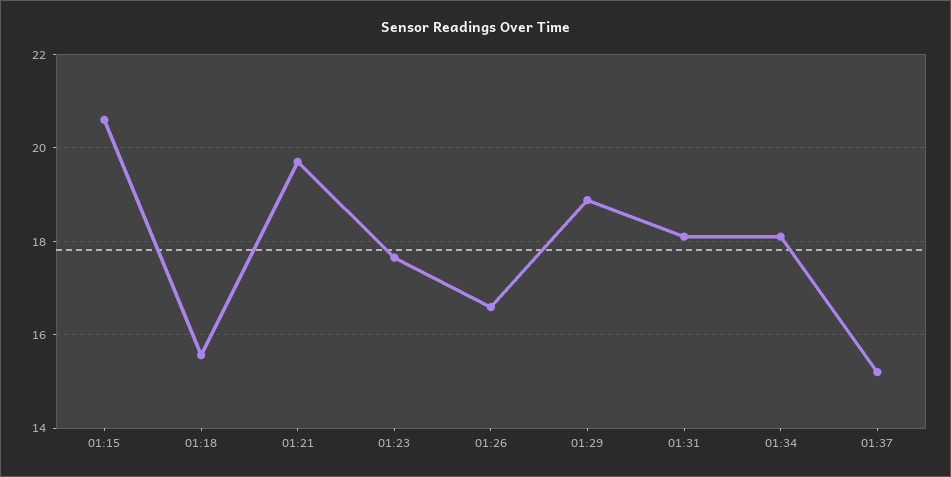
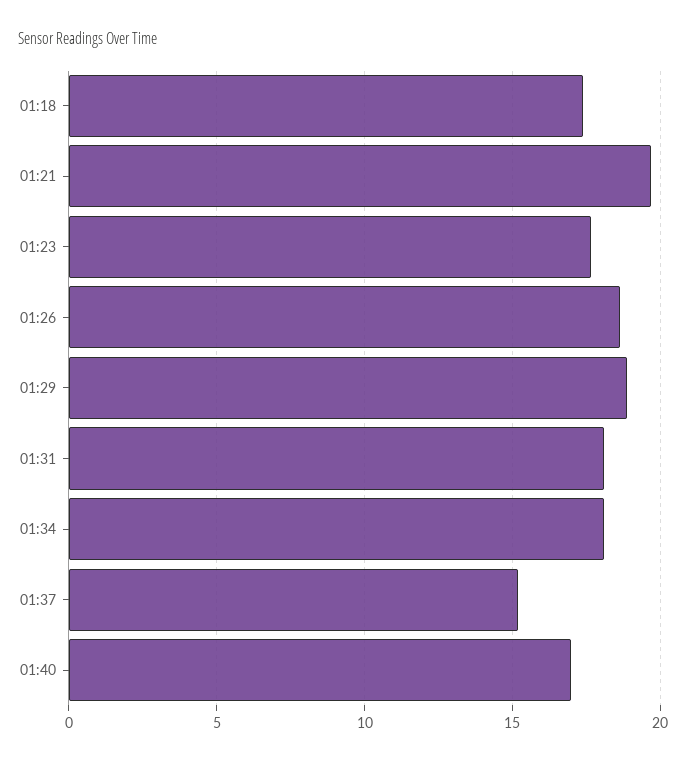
01:15: 20.6 -> none
01:18: 15.6 -> 17.5
01:26: 16.6 -> 18.5
01:40: none -> 17

